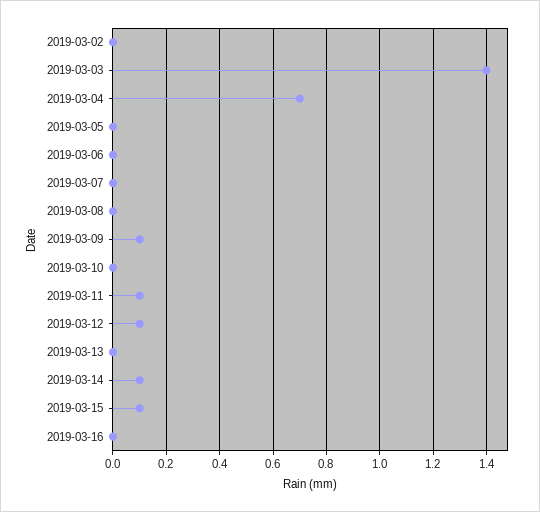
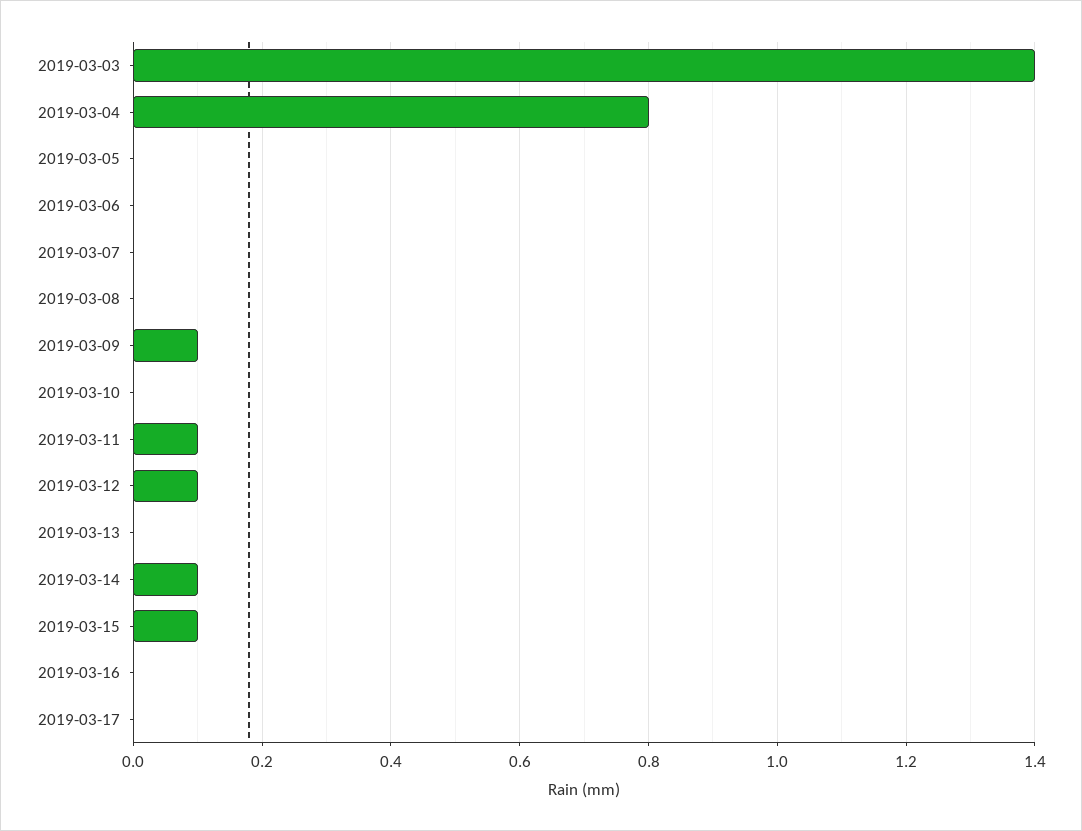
2019-03-02: 0 -> none
2019-03-04: 0.7 -> 0.8
2019-03-17: none -> 0

